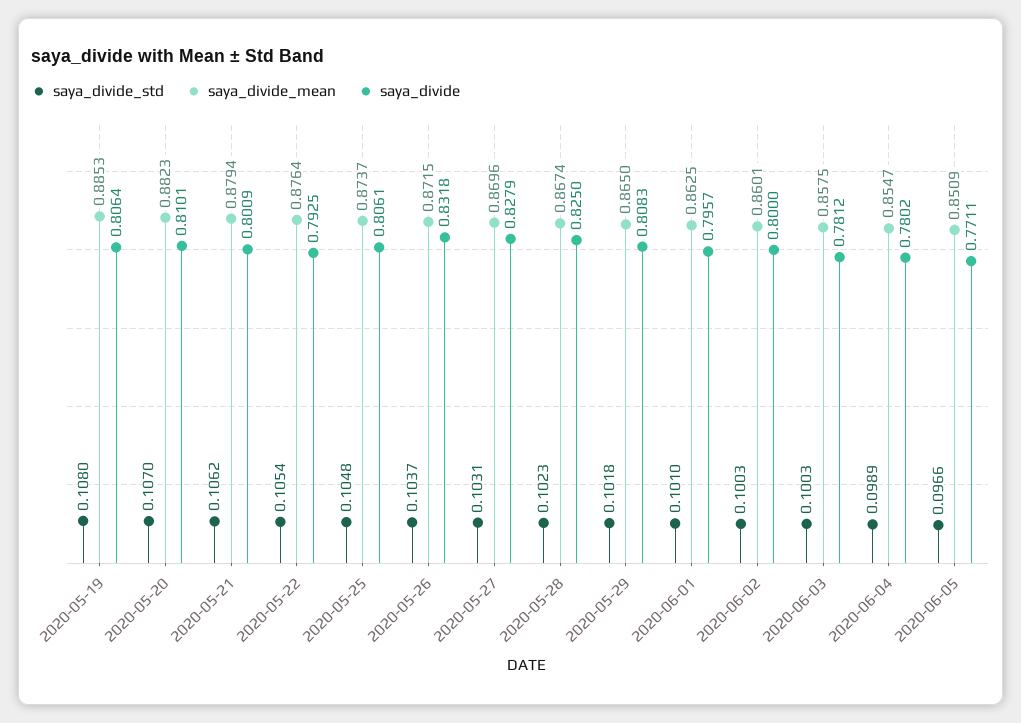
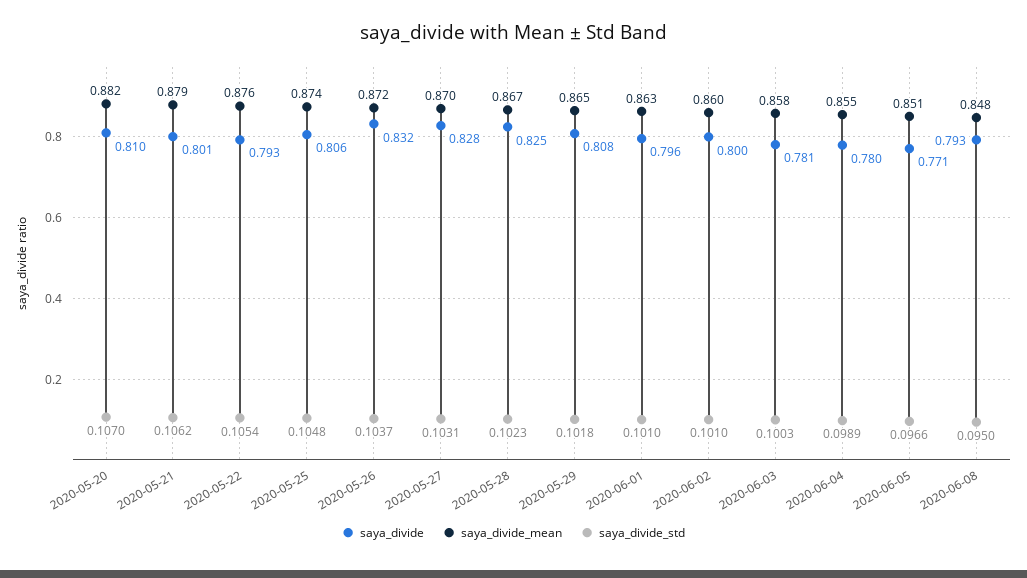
saya_divide_std, 2020-05-19: 0.108 -> none
saya_divide_mean, 2020-05-19: 0.8853 -> none
saya_divide, 2020-05-19: 0.8064 -> none
saya_divide_std, 2020-06-02: 0.1003 -> 0.101
saya_divide, 2020-06-08: none -> 0.793
saya_divide_mean, 2020-06-08: none -> 0.848
saya_divide_std, 2020-06-08: none -> 0.095

